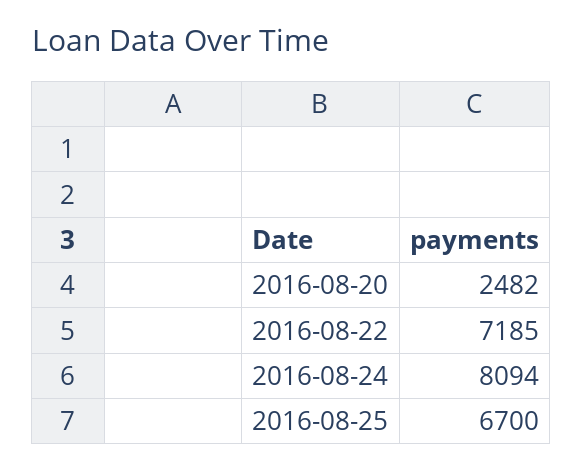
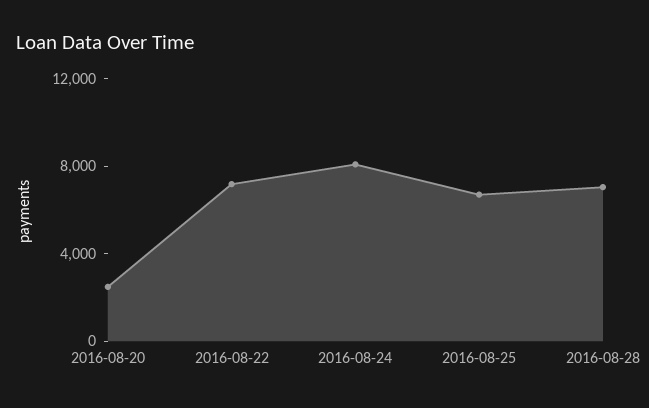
2016-08-28: none -> 7000

